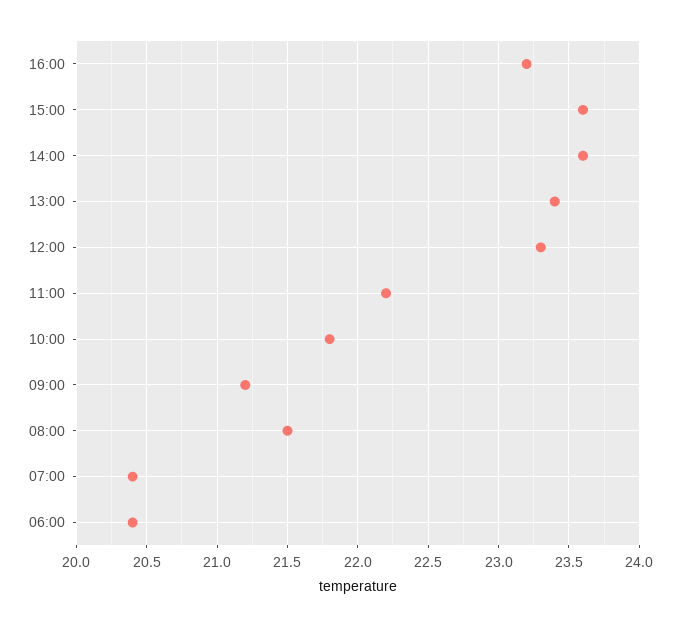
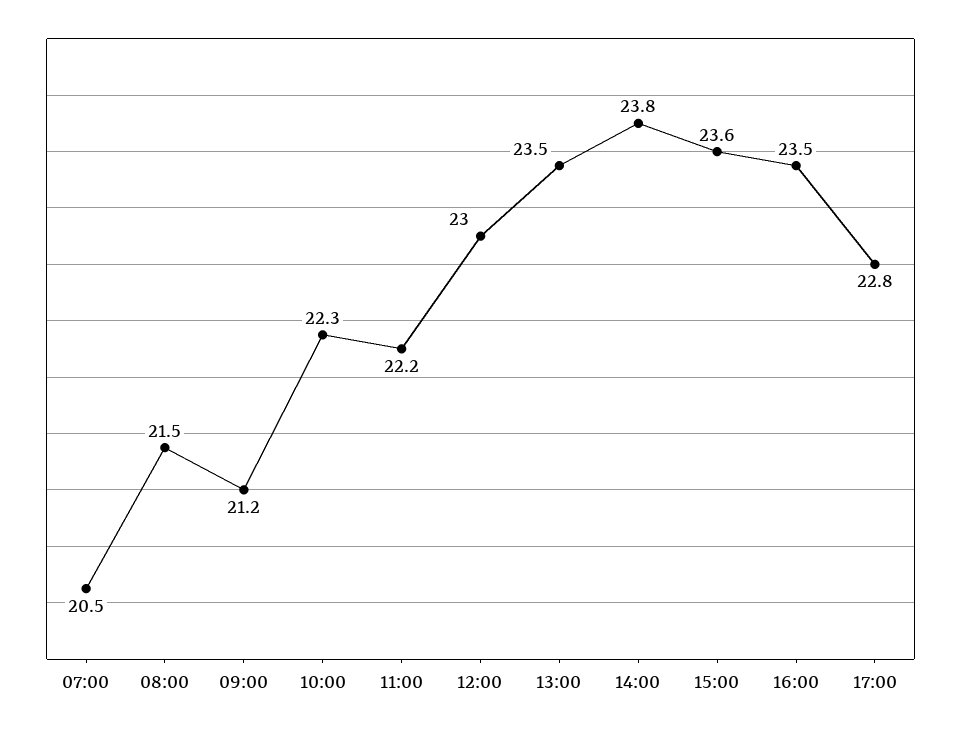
16:00: 23.2 -> 23.5
14:00: 23.6 -> 23.8
13:00: 23.4 -> 23.5
12:00: 23.3 -> 23
10:00: 21.8 -> 22.3
07:00: 20.4 -> 20.5
06:00: 20.4 -> none
17:00: none -> 22.8

